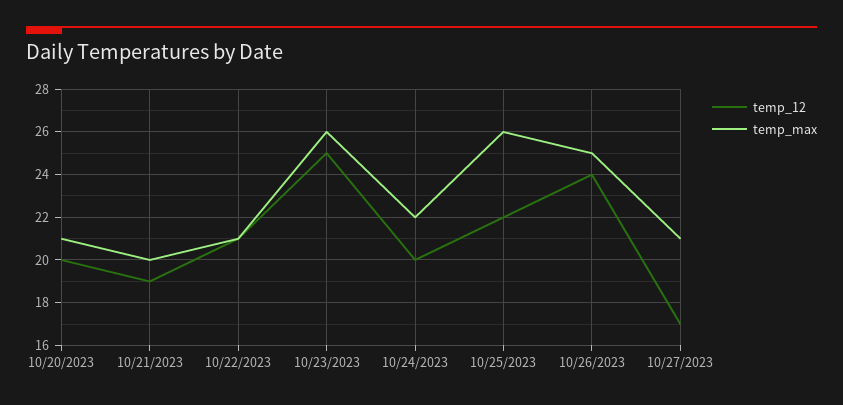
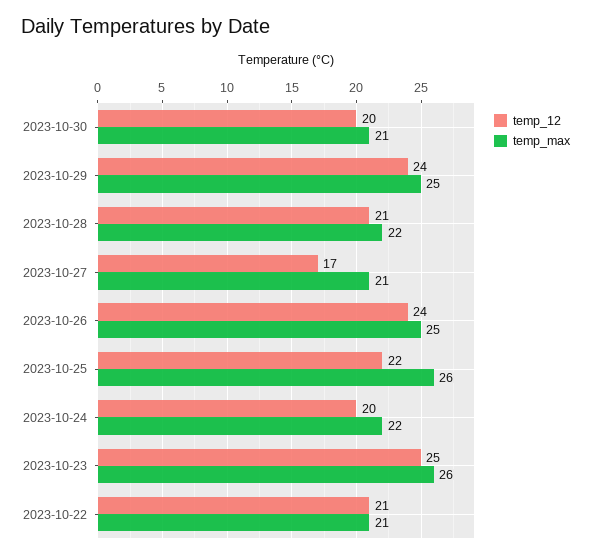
temp_12, 10/20/2023: 20 -> none
temp_max, 10/20/2023: 21 -> none
temp_12, 10/21/2023: 19 -> none
temp_max, 10/21/2023: 20 -> none
temp_12, 2023-10-30: none -> 20
temp_max, 2023-10-30: none -> 21
temp_12, 2023-10-29: none -> 24
temp_max, 2023-10-29: none -> 25
temp_12, 2023-10-28: none -> 21
temp_max, 2023-10-28: none -> 22

